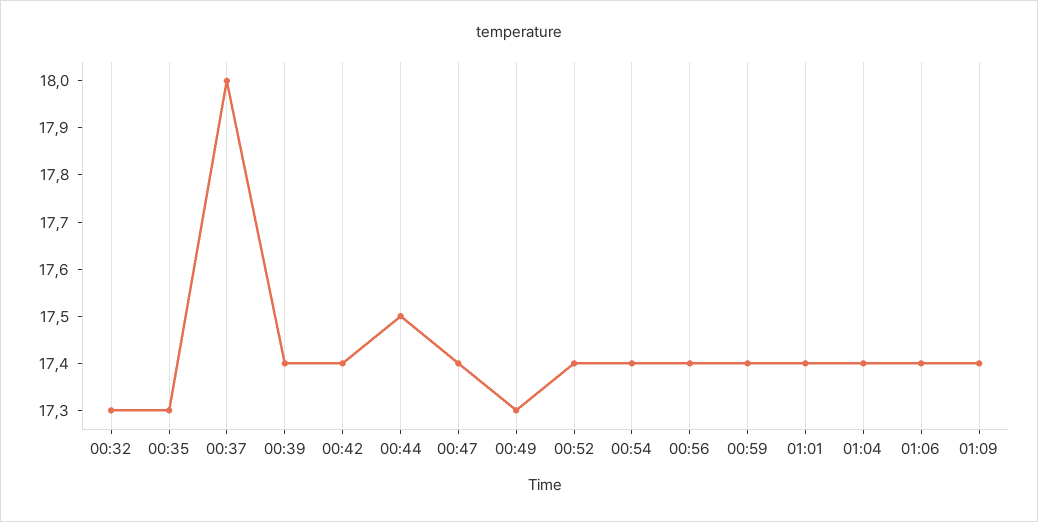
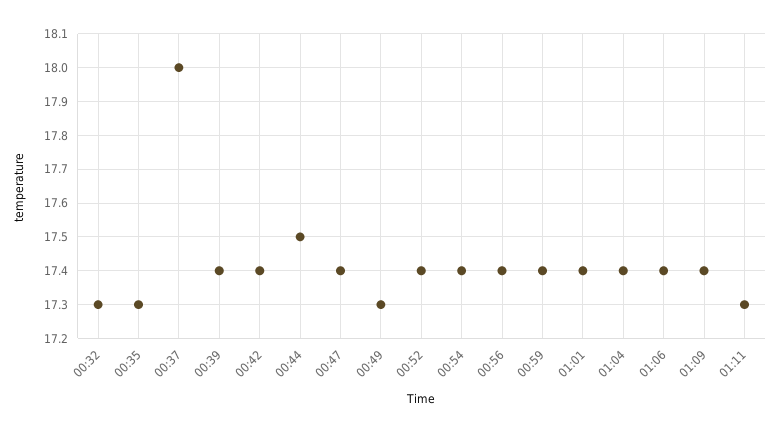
01:11: none -> 17.3

